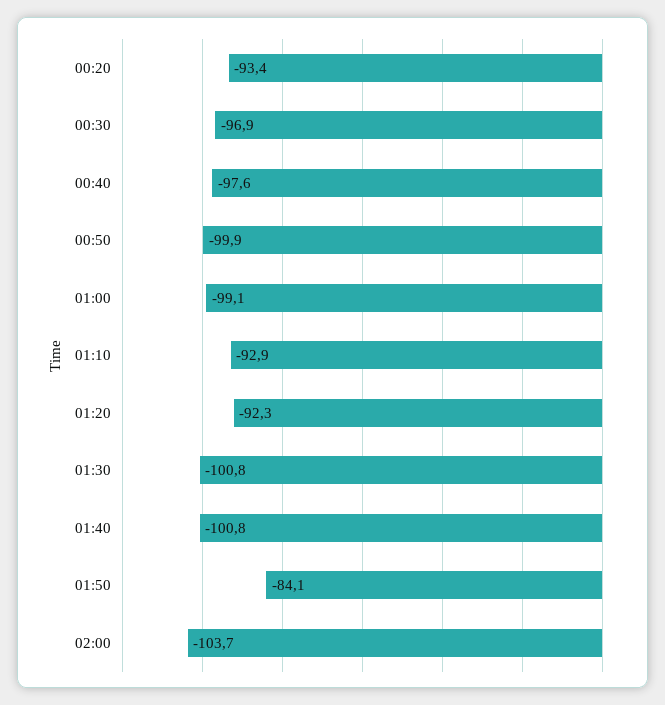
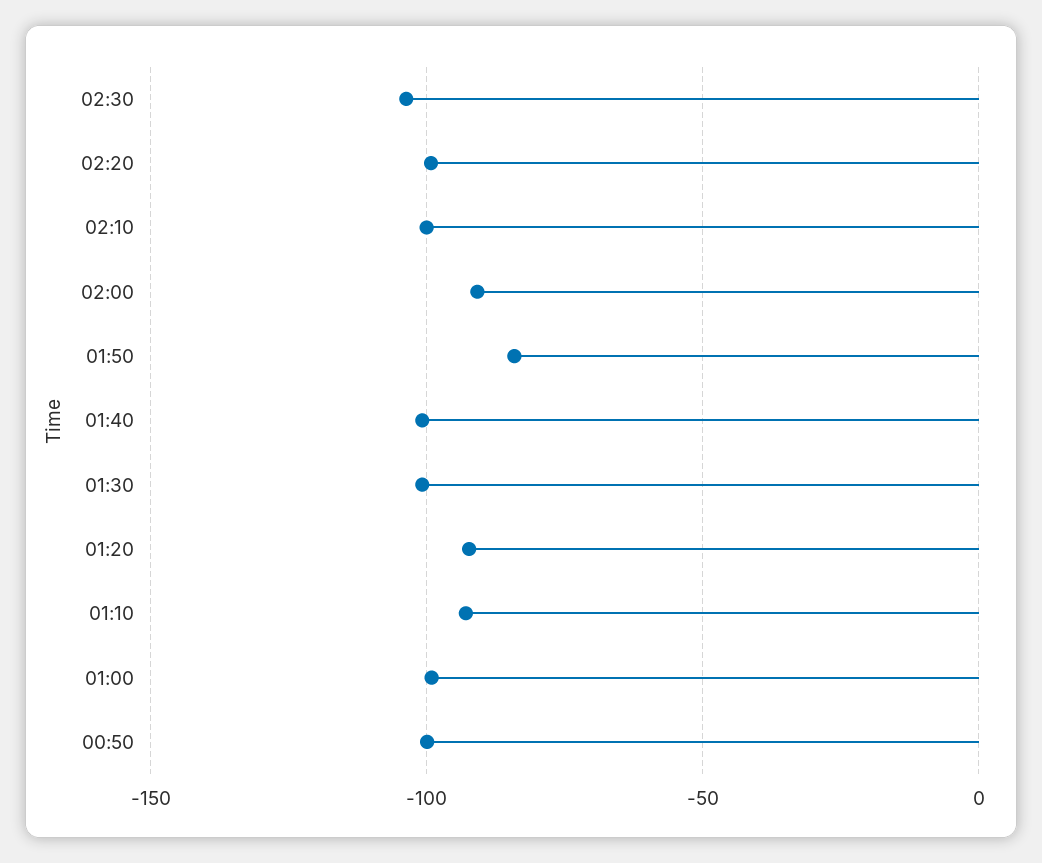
00:20: -93.4 -> none
00:30: -96.9 -> none
00:40: -97.6 -> none
02:00: -103.7 -> -90
02:30: none -> -105
02:20: none -> -100
02:10: none -> -100

